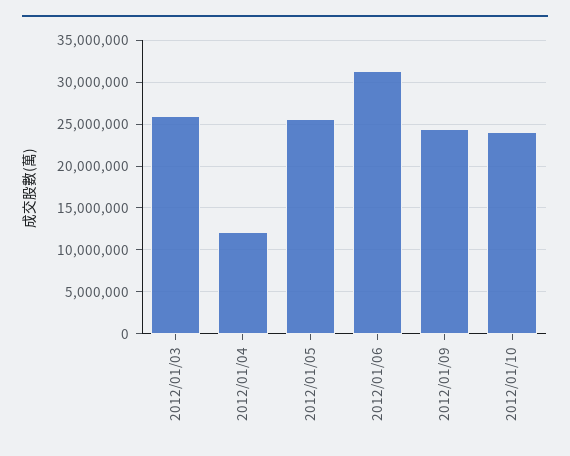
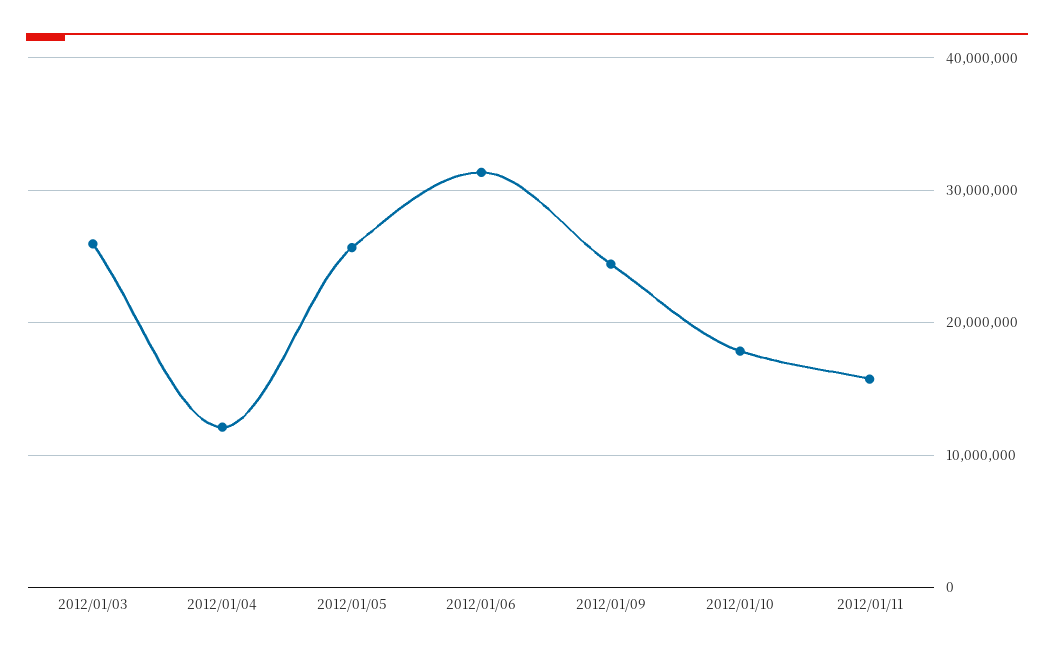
2012/01/10: 24000000 -> 18000000
2012/01/11: none -> 16000000

